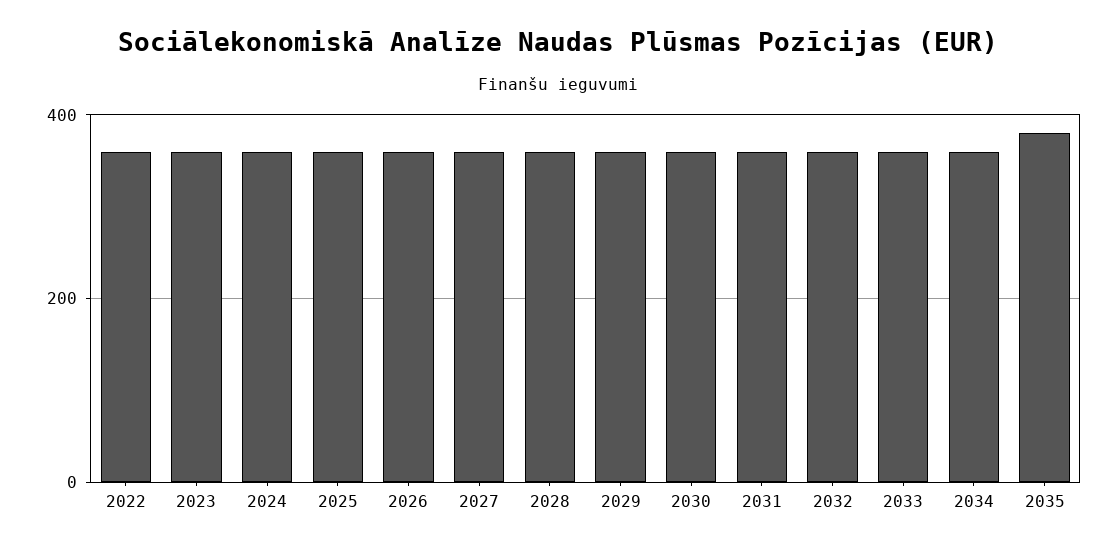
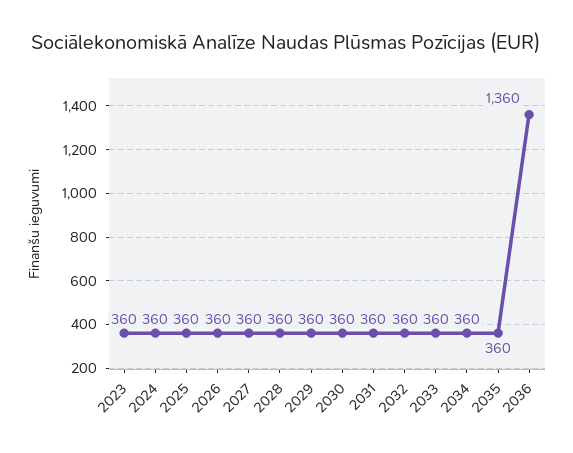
2022: 360 -> none
2035: 380 -> 360
2036: none -> 1360

